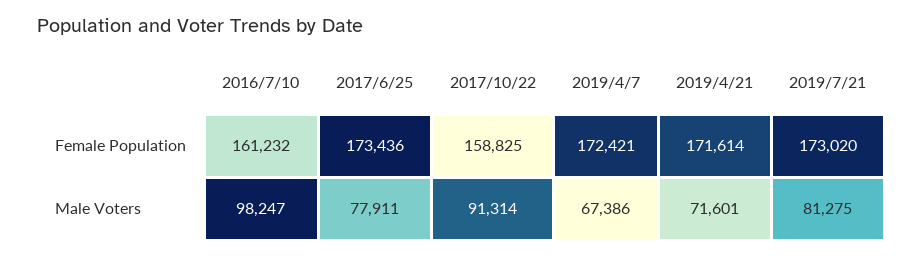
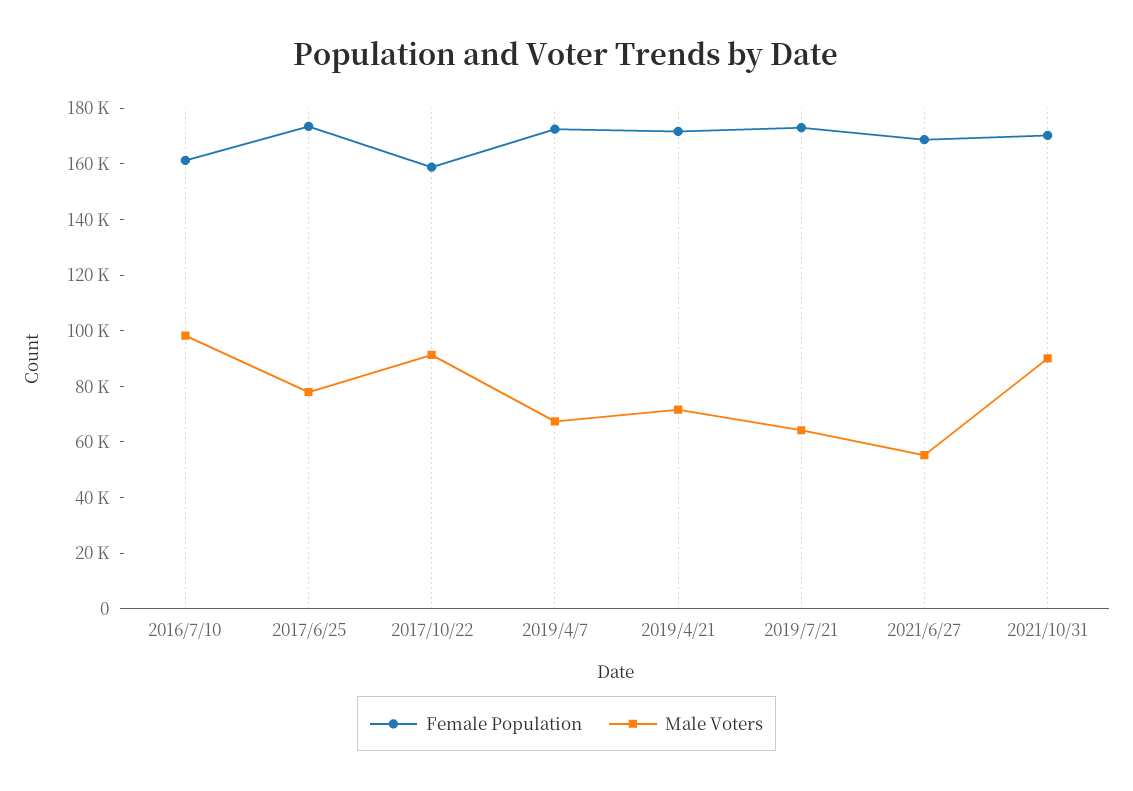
Male Voters, 2019/7/21: 81275 -> 65000
Female Population, 2021/6/27: none -> 170000
Male Voters, 2021/6/27: none -> 55000
Female Population, 2021/10/31: none -> 170000
Male Voters, 2021/10/31: none -> 90000

